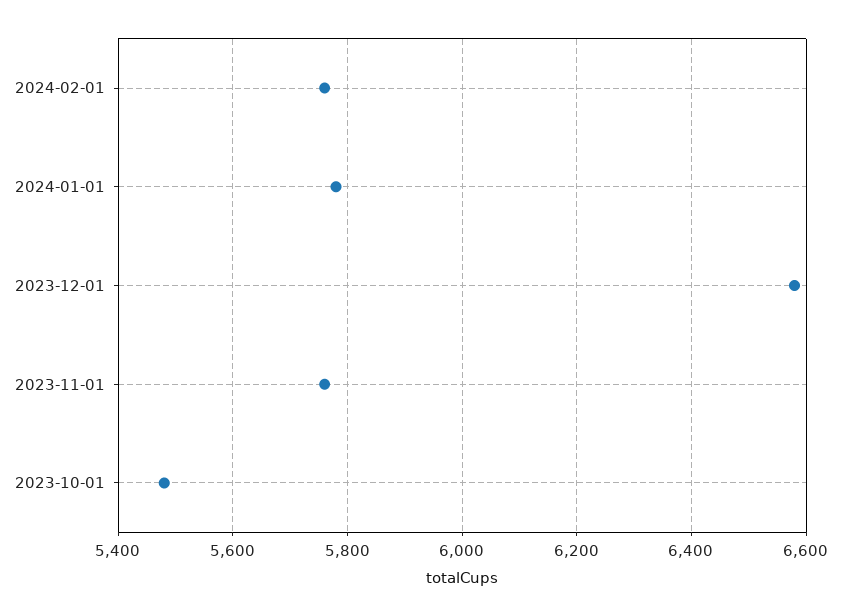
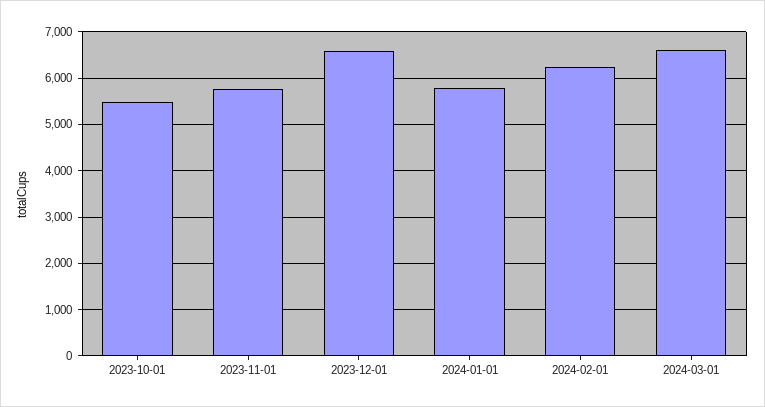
2024-02-01: 5760 -> 6200
2024-03-01: none -> 6600

